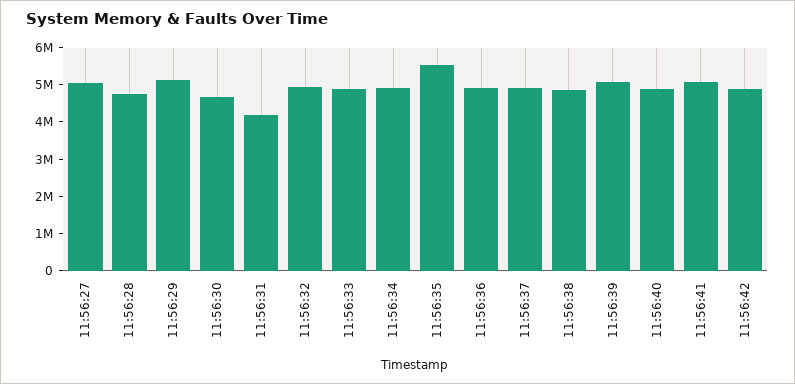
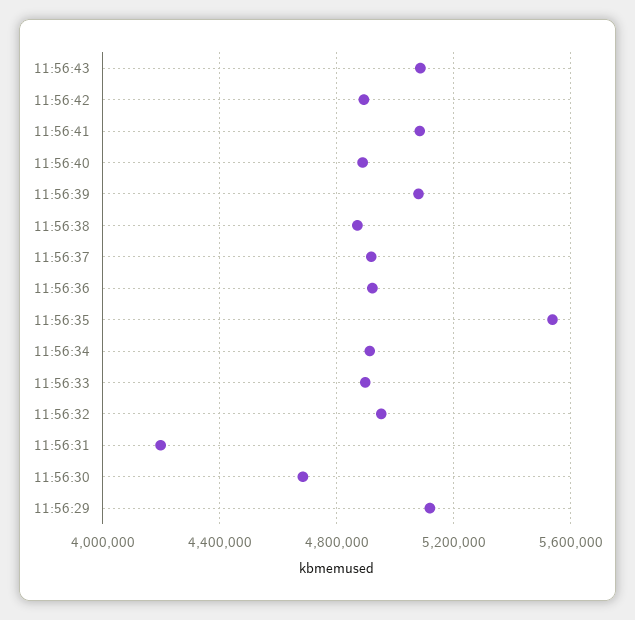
11:56:27: 5000000 -> none
11:56:28: 4750000 -> none
11:56:43: none -> 5100000

